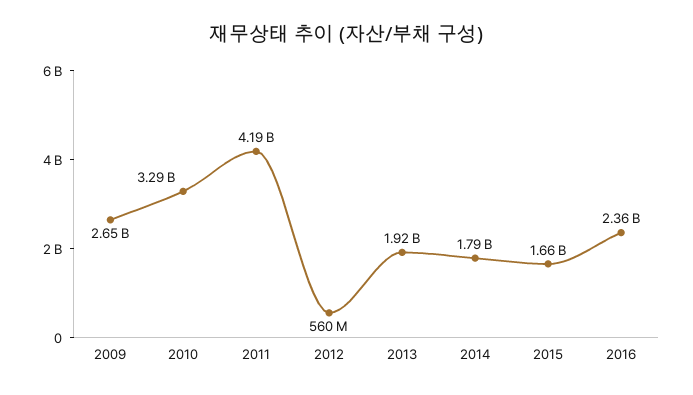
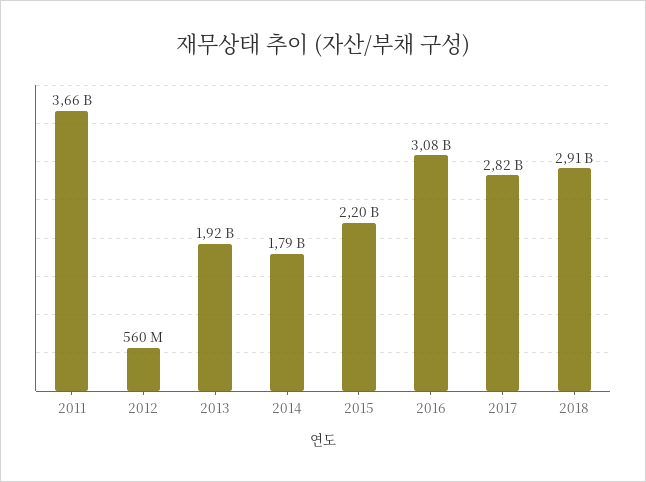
2009: 2650000000 -> none
2010: 3290000000 -> none
2011: 4190000000 -> 3660000000
2015: 1660000000 -> 2200000000
2016: 2360000000 -> 3080000000
2017: none -> 2820000000
2018: none -> 2910000000

